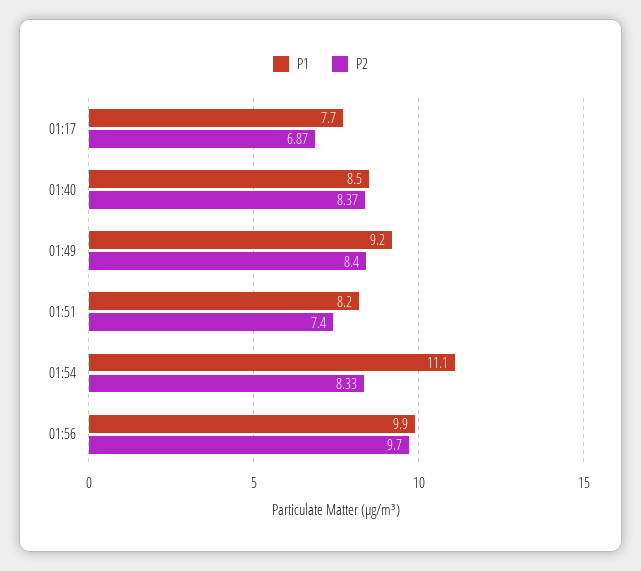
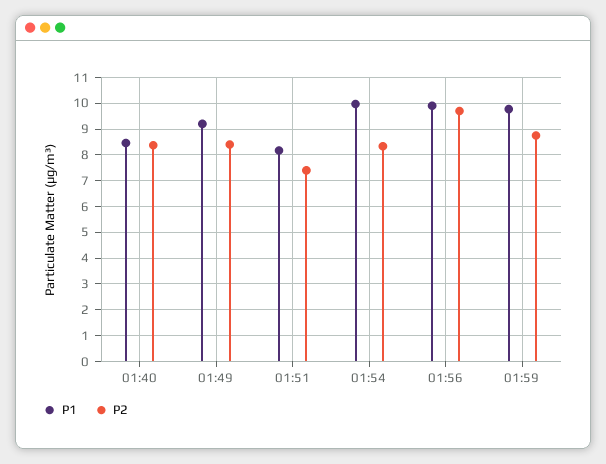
P1, 01:17: 7.7 -> none
P2, 01:17: 6.87 -> none
P1, 01:54: 11.1 -> 10
P1, 01:59: none -> 9.75
P2, 01:59: none -> 8.75

